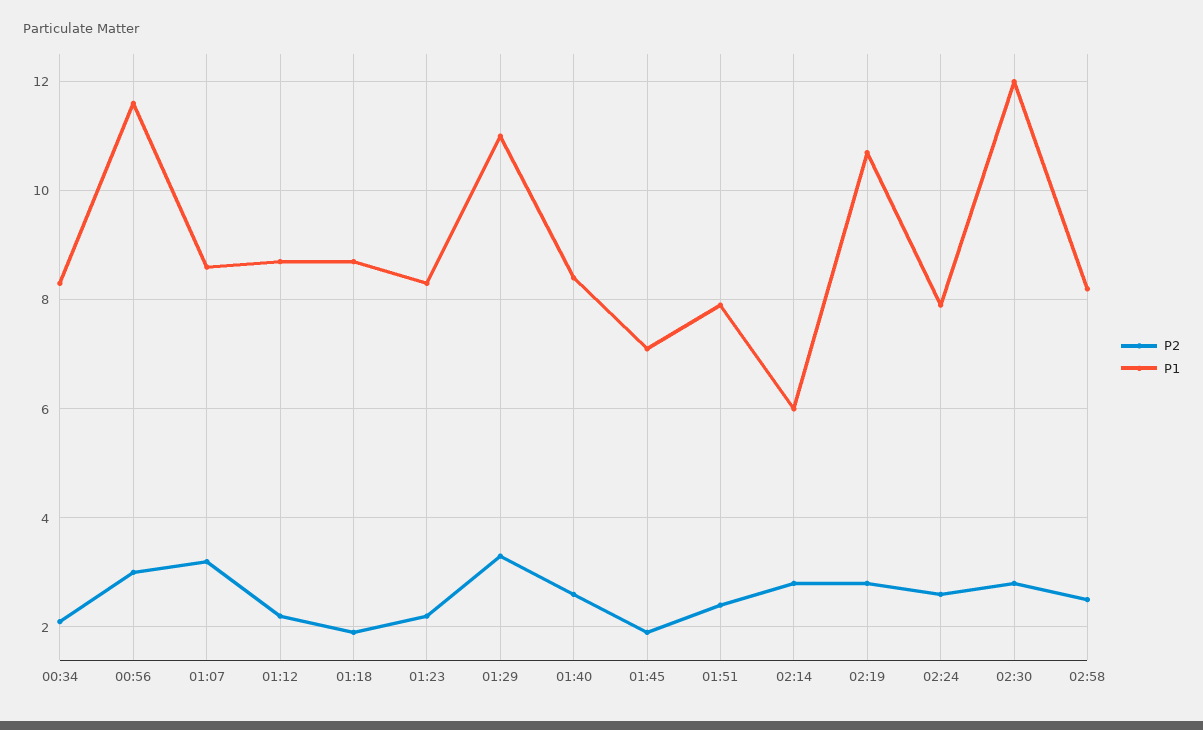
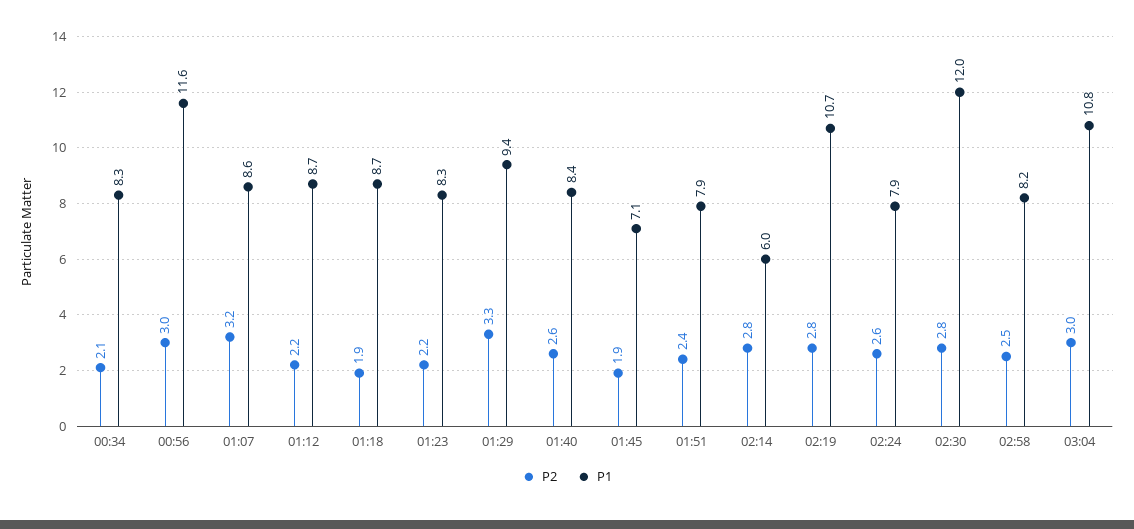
P1, 01:29: 11 -> 9.4
P2, 03:04: none -> 3
P1, 03:04: none -> 10.8

